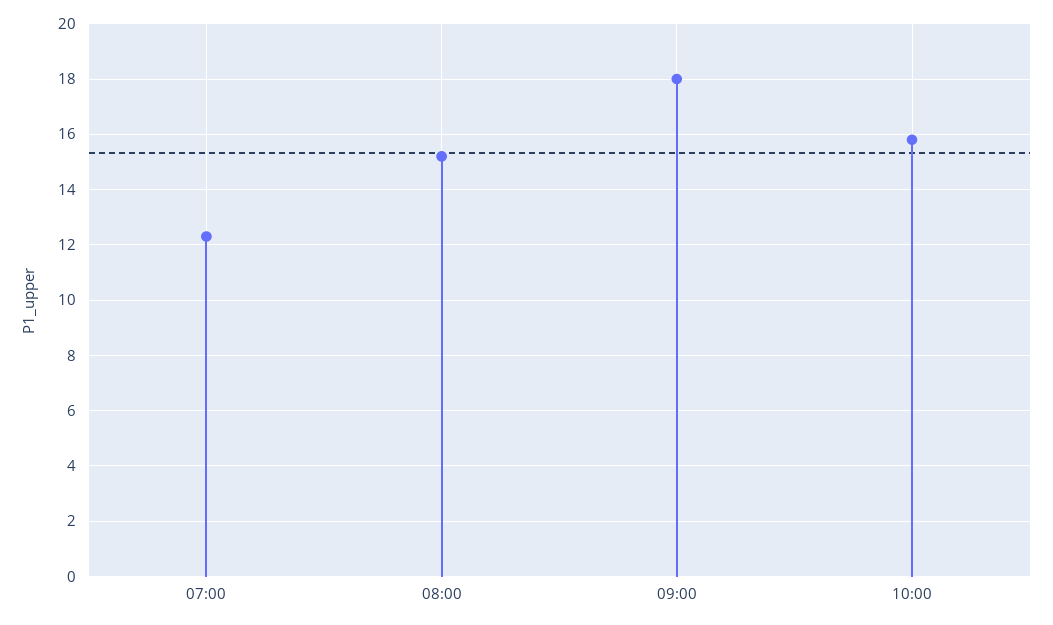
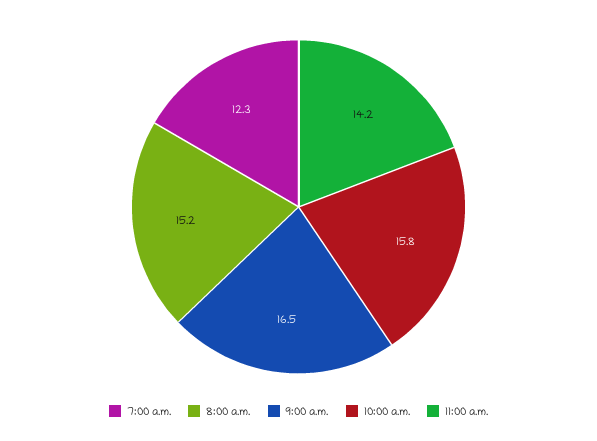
09:00: 18 -> 16.5
11:00 a.m.: none -> 14.2

